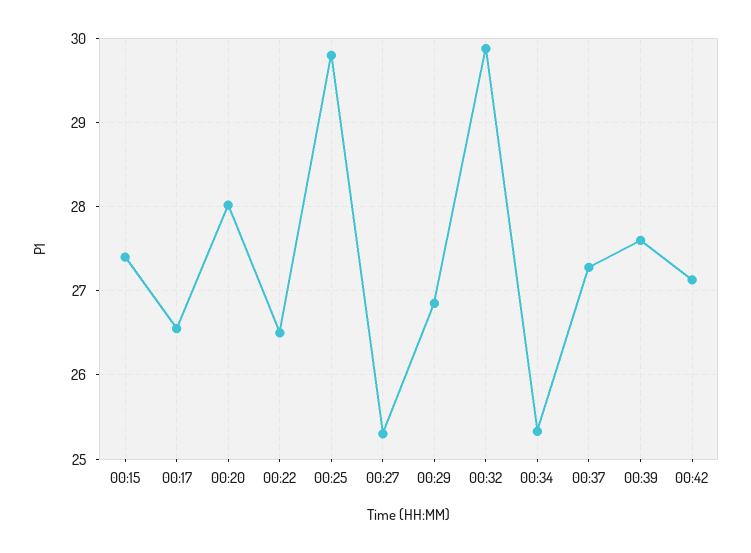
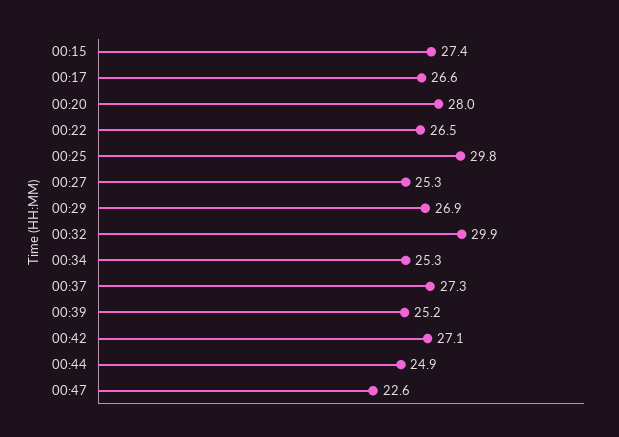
00:39: 27.6 -> 25.2
00:44: none -> 24.9
00:47: none -> 22.6

